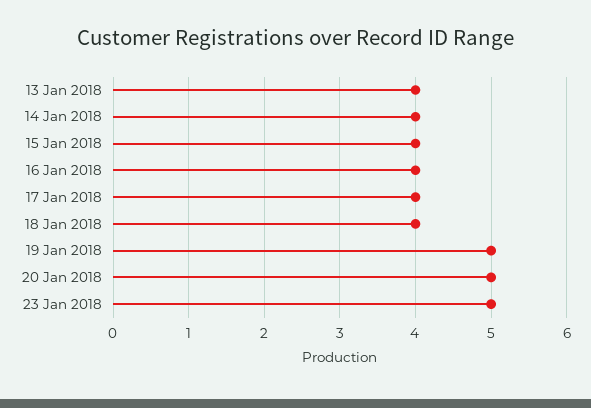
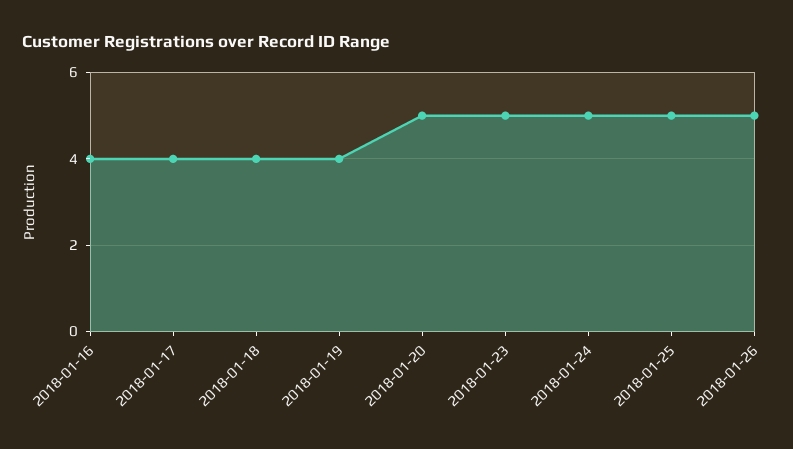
13 Jan 2018: 4 -> none
14 Jan 2018: 4 -> none
15 Jan 2018: 4 -> none
19 Jan 2018: 5 -> 4
2018-01-24: none -> 5
2018-01-25: none -> 5
2018-01-26: none -> 5

